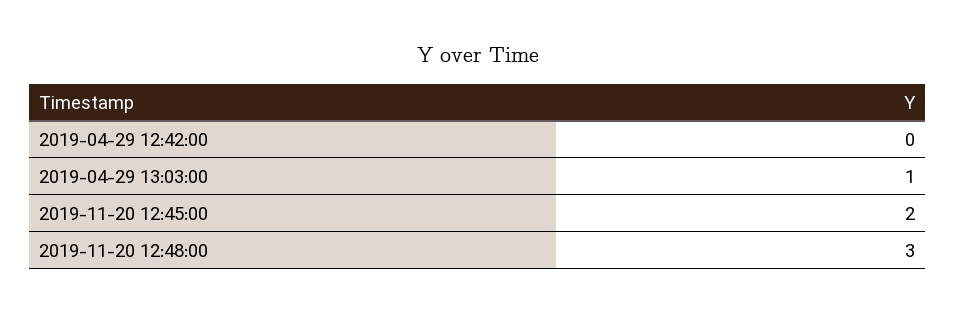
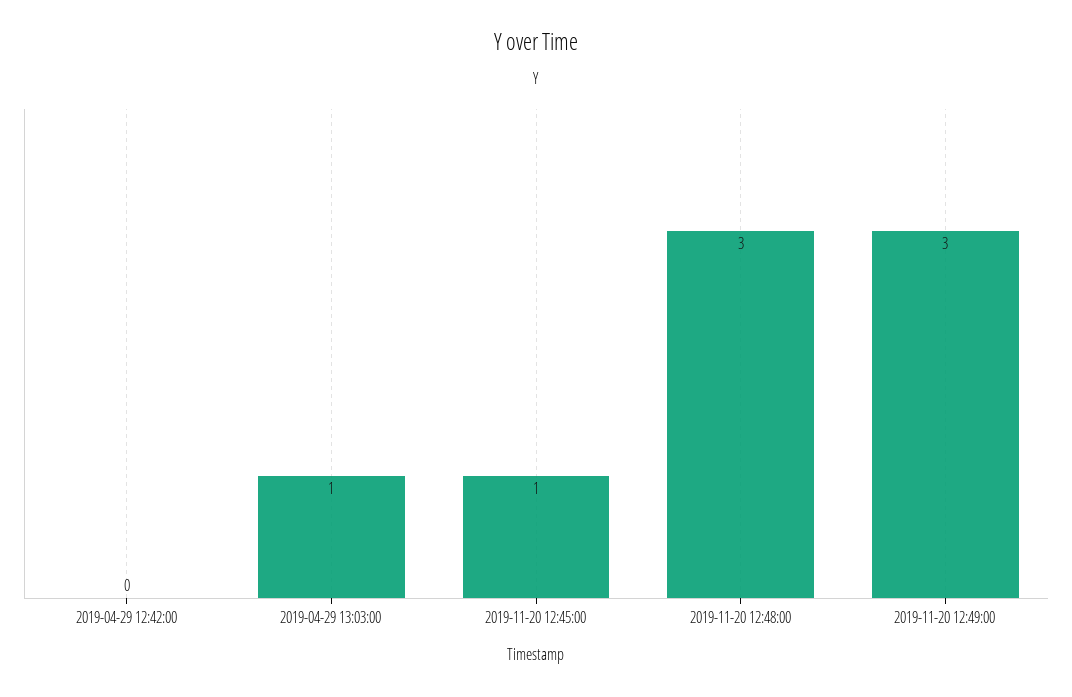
2019-11-20 12:45:00: 2 -> 1
2019-11-20 12:49:00: none -> 3

